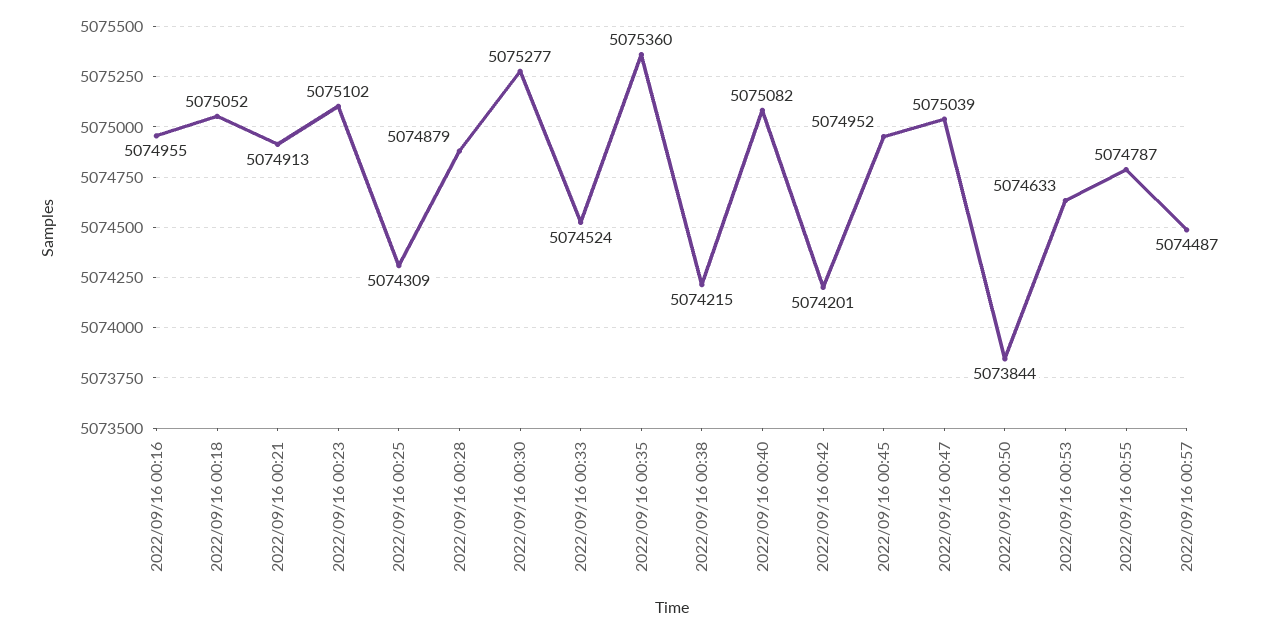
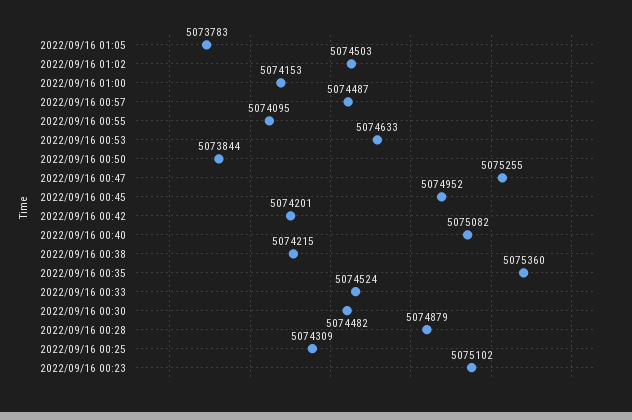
2022/09/16 00:16: 5074955 -> none
2022/09/16 00:18: 5075052 -> none
2022/09/16 00:21: 5074913 -> none
2022/09/16 00:30: 5075277 -> 5074482
2022/09/16 00:47: 5075039 -> 5075255
2022/09/16 00:55: 5074787 -> 5074095
2022/09/16 01:05: none -> 5073783
2022/09/16 01:02: none -> 5074503
2022/09/16 01:00: none -> 5074153

